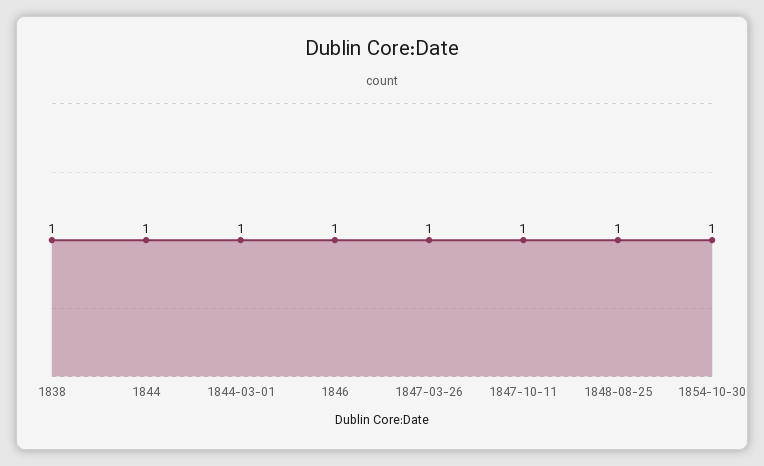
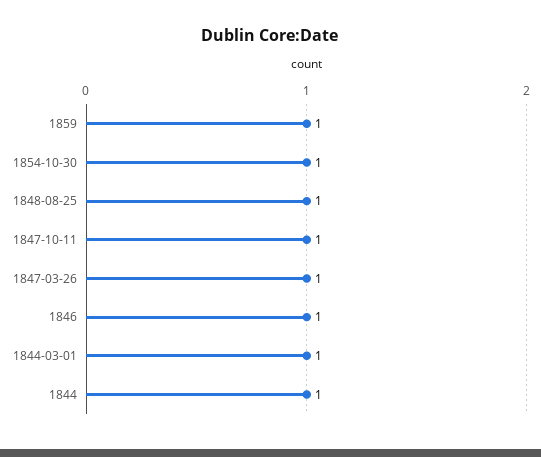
1838: 1 -> none
1859: none -> 1

